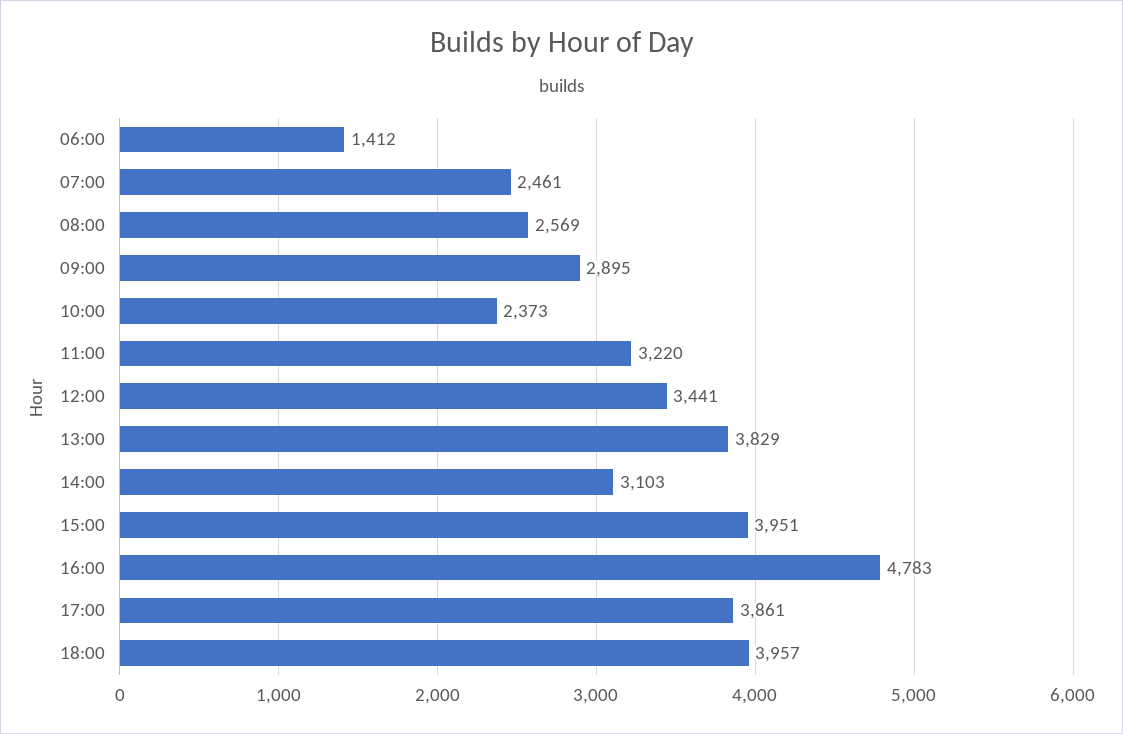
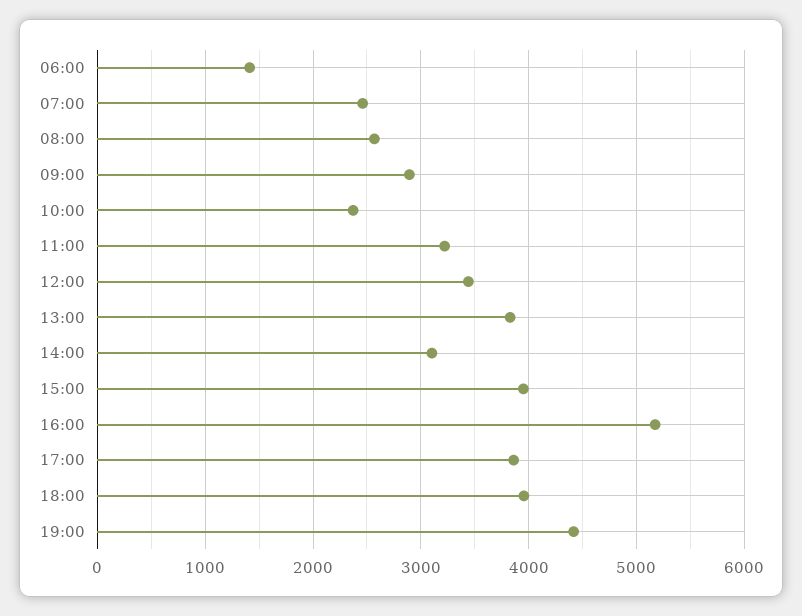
16:00: 4783 -> 5200
19:00: none -> 4400

